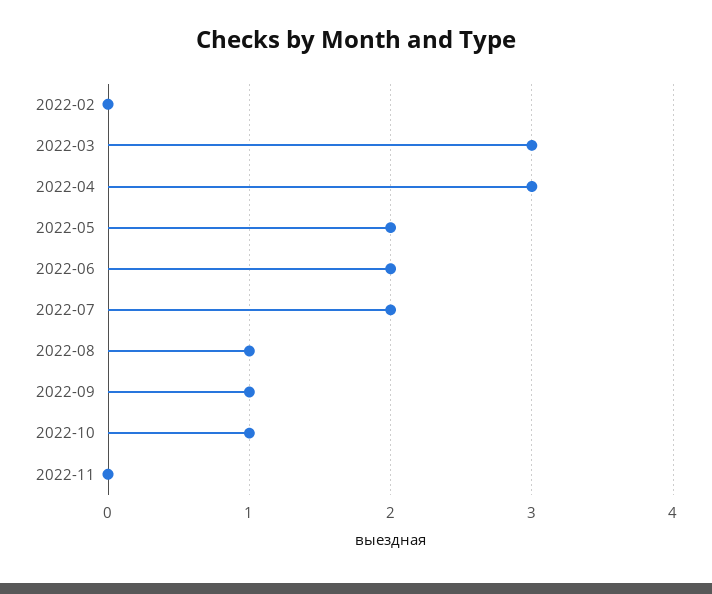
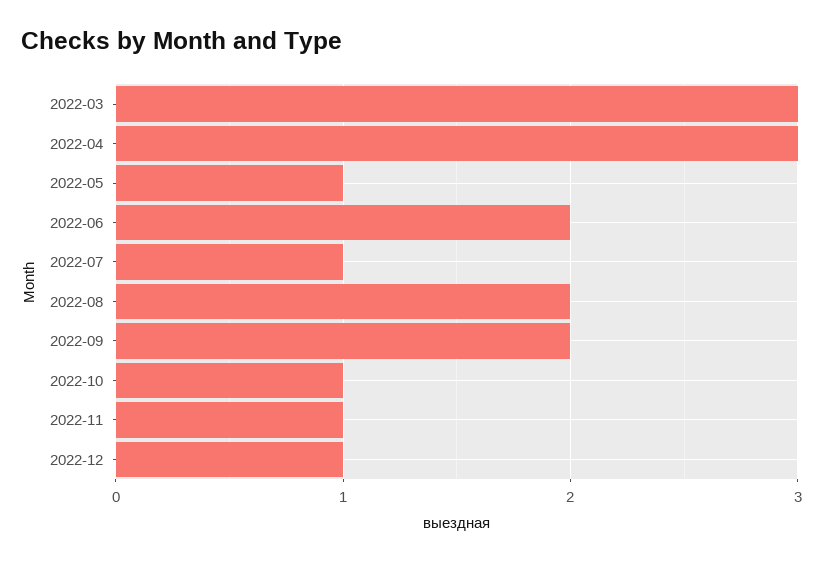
2022-02: 0 -> none
2022-05: 2 -> 1
2022-07: 2 -> 1
2022-08: 1 -> 2
2022-09: 1 -> 2
2022-11: 0 -> 1
2022-12: none -> 1

